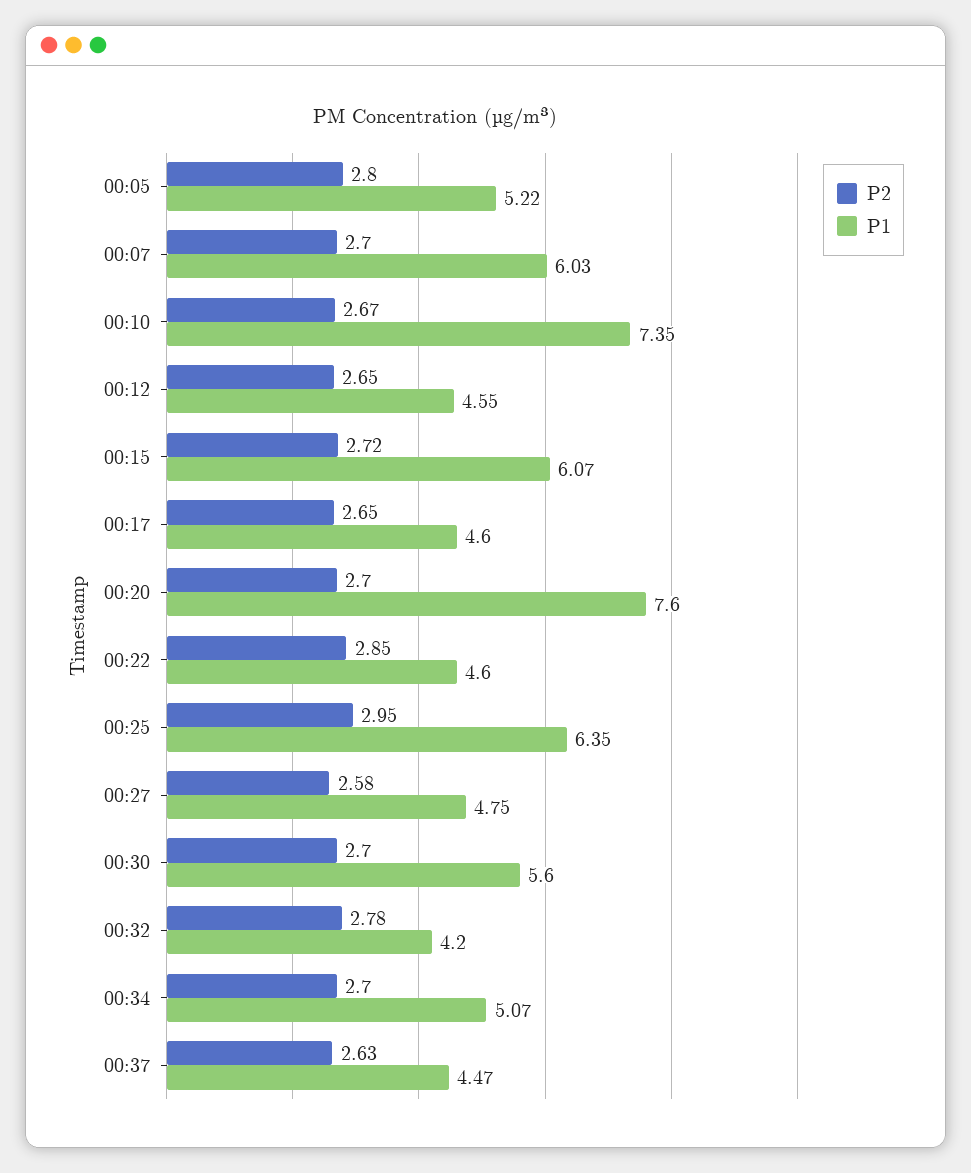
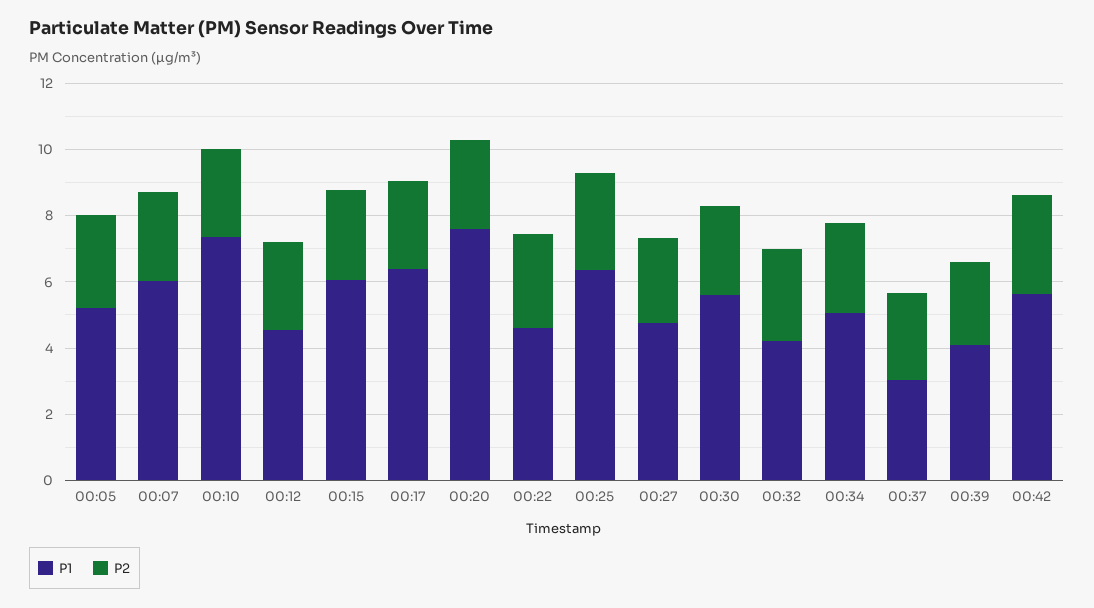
P1, 00:17: 4.6 -> 6.5
P1, 00:37: 4.47 -> 3
P1, 00:39: none -> 4
P2, 00:39: none -> 2.5
P1, 00:42: none -> 5.5
P2, 00:42: none -> 3

